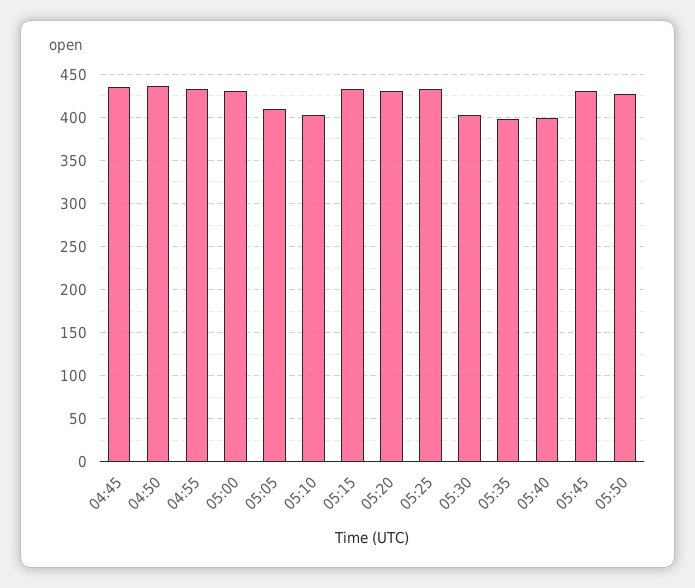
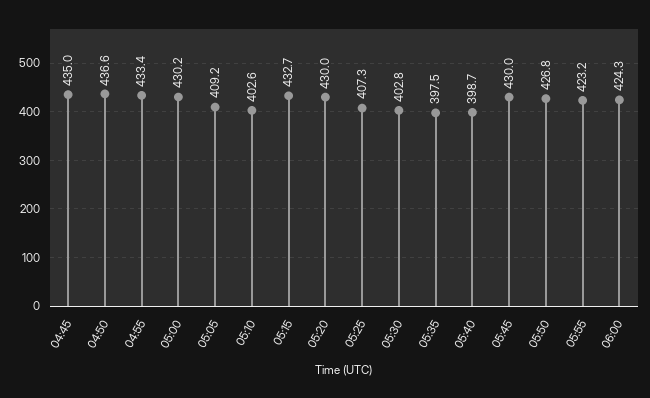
05:25: 430 -> 407.3
05:55: none -> 423.2
06:00: none -> 424.3

